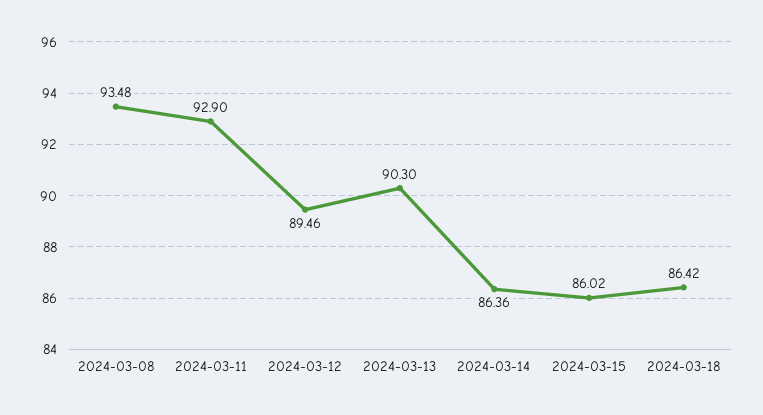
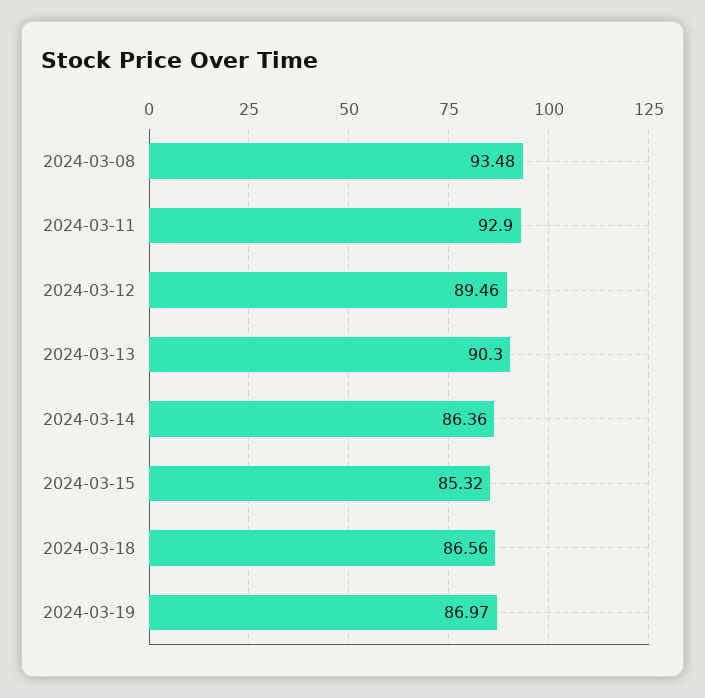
2024-03-15: 86.02 -> 85.32
2024-03-18: 86.42 -> 86.56
2024-03-19: none -> 86.97

